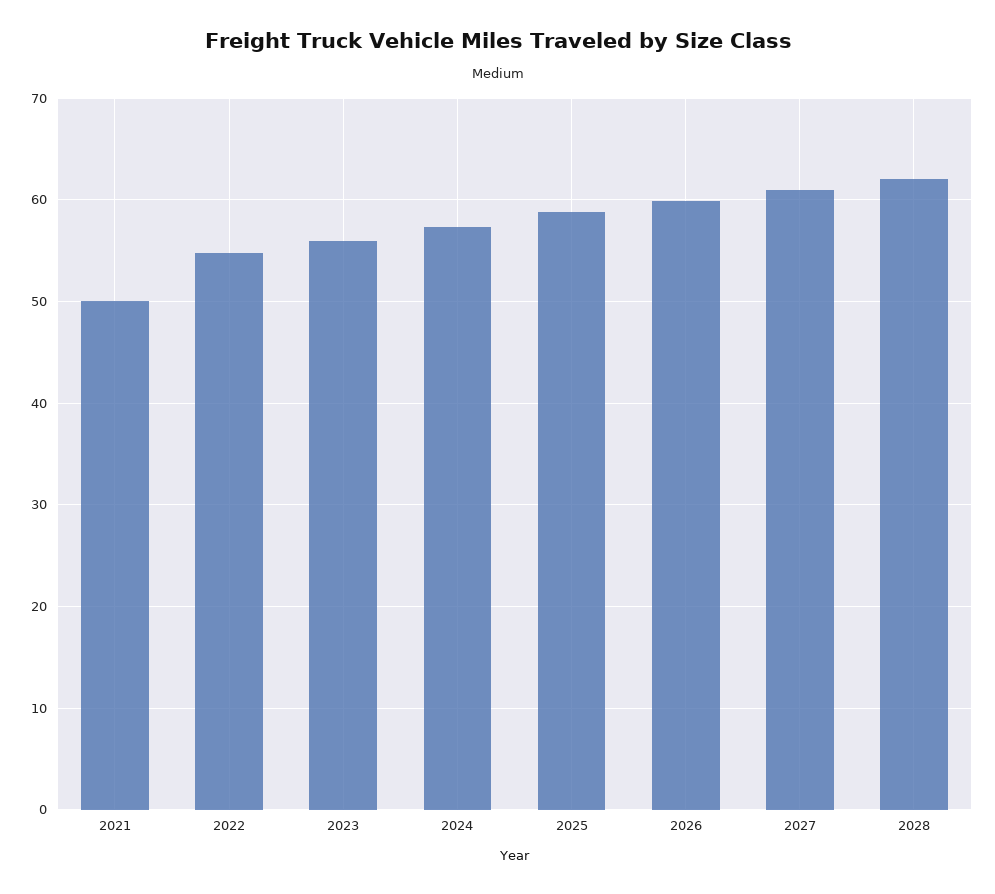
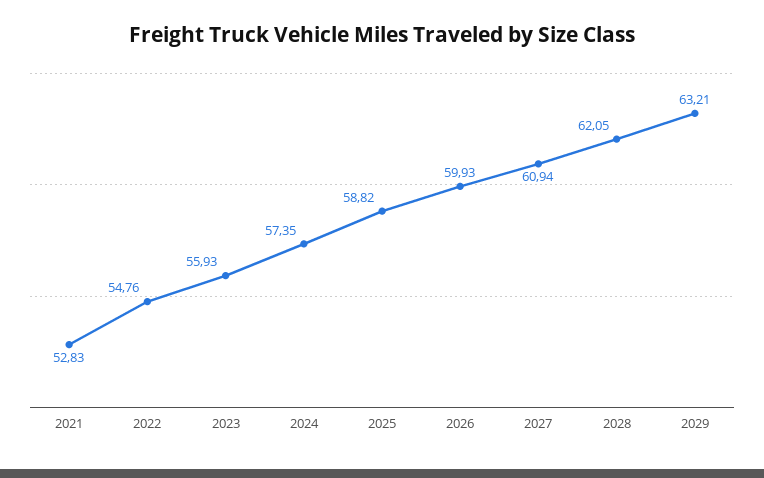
2021: 50 -> 52.83
2029: none -> 63.21

